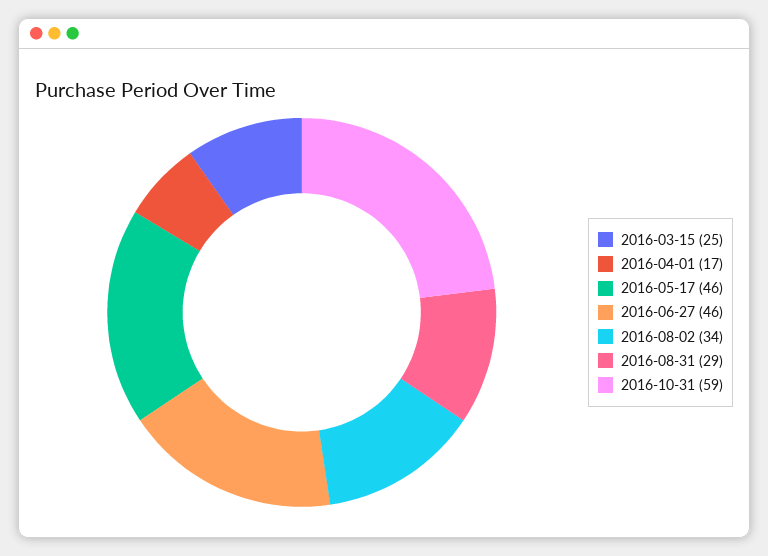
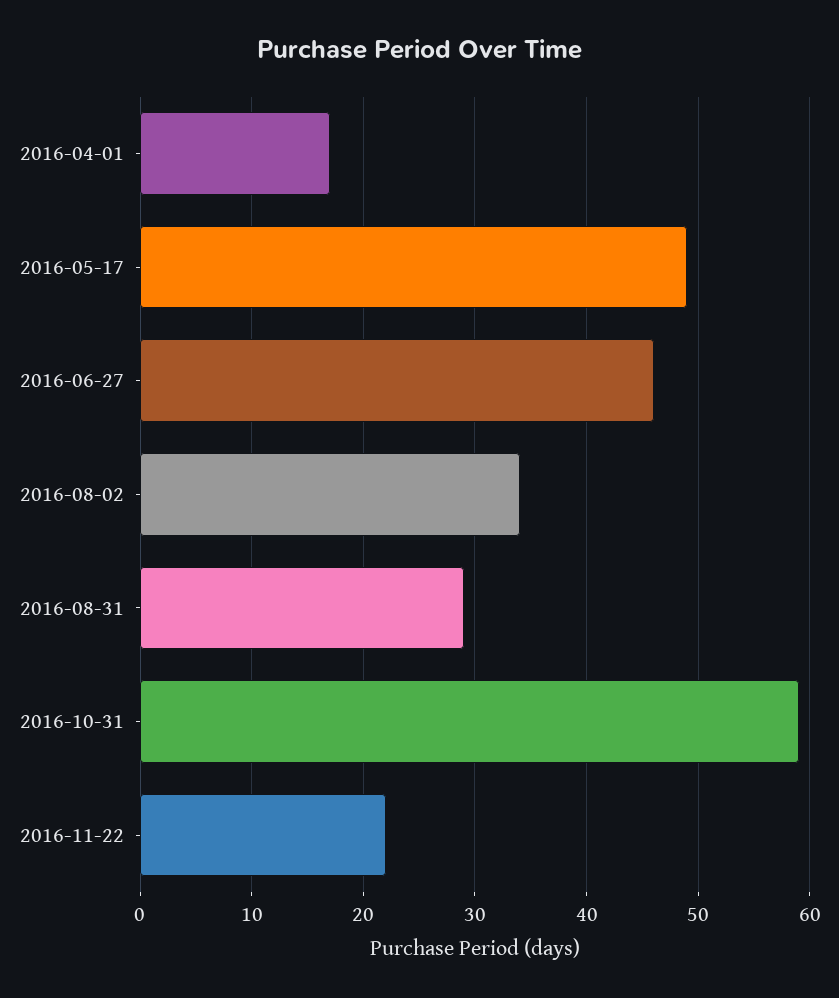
2016-03-15: 25 -> none
2016-05-17: 46 -> 49
2016-11-22: none -> 22

